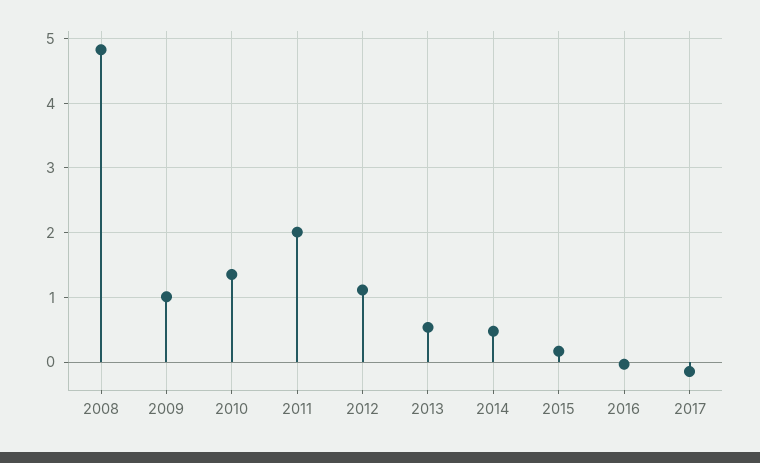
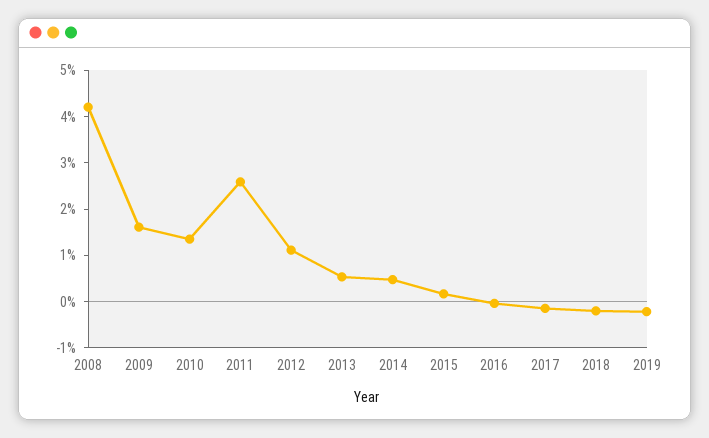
2008: 4.8 -> 4.2
2009: 1 -> 1.6
2011: 2 -> 2.6
2018: none -> -0.2
2019: none -> -0.2

